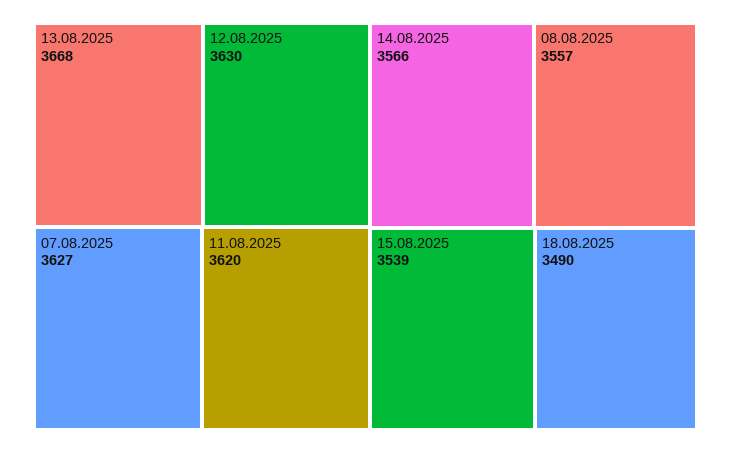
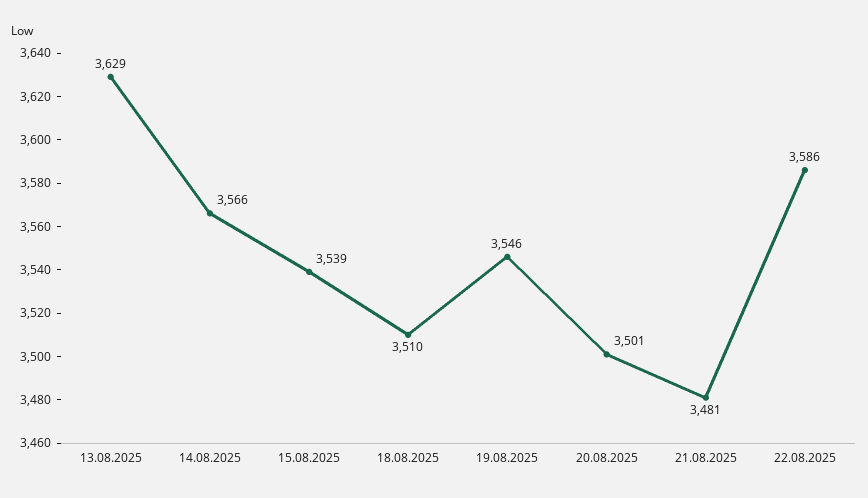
13.08.2025: 3668 -> 3629
12.08.2025: 3630 -> none
07.08.2025: 3627 -> none
11.08.2025: 3620 -> none
08.08.2025: 3557 -> none
18.08.2025: 3490 -> 3510
19.08.2025: none -> 3546
20.08.2025: none -> 3501
21.08.2025: none -> 3481
22.08.2025: none -> 3586

